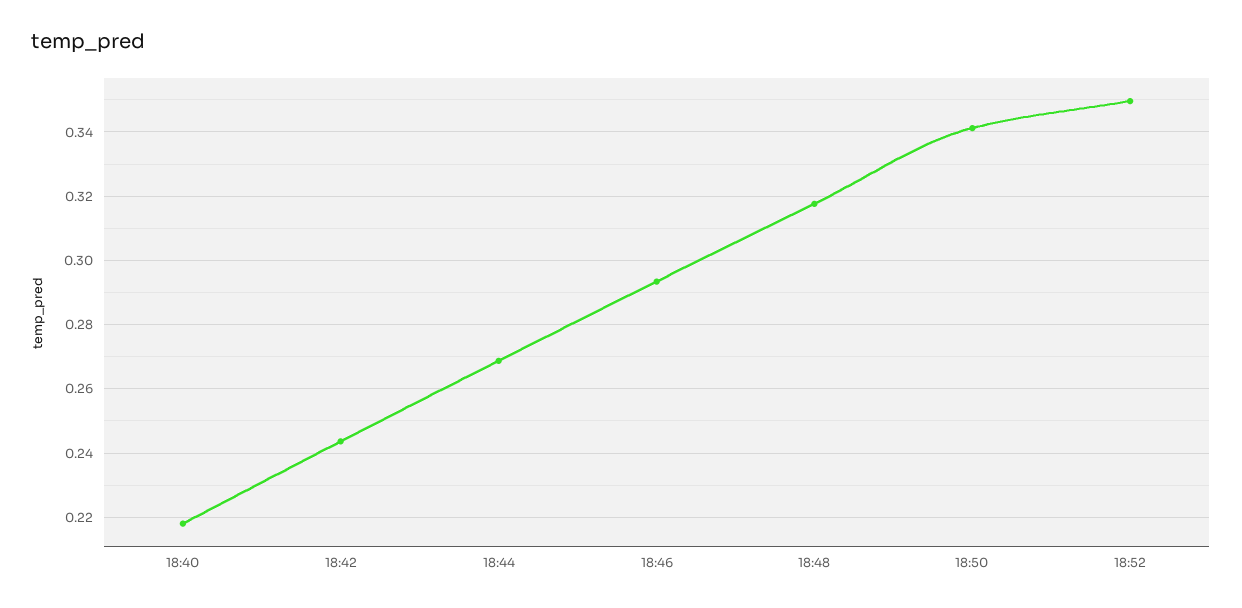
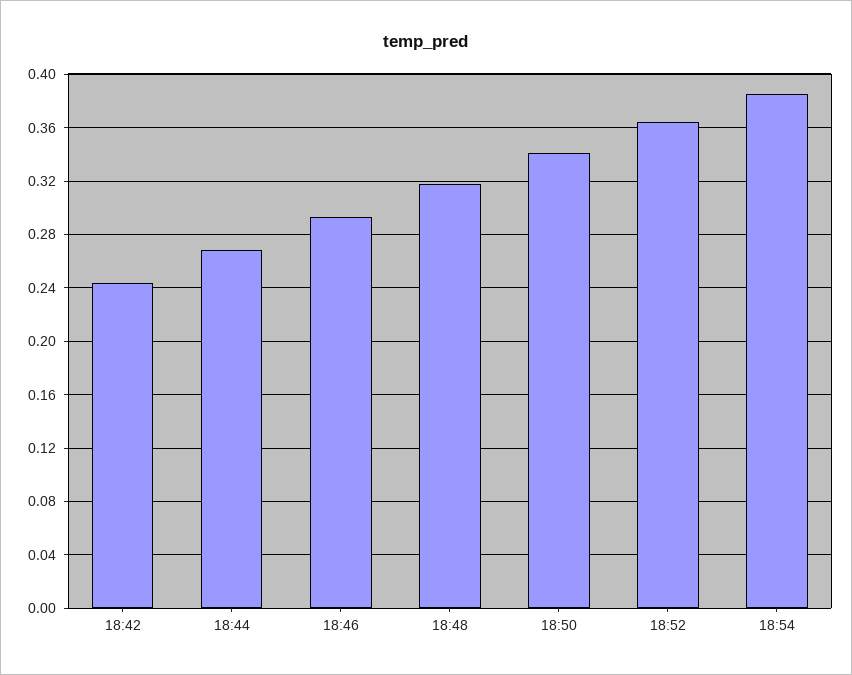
18:40: 0.218 -> none
18:52: 0.35 -> 0.365
18:54: none -> 0.385

